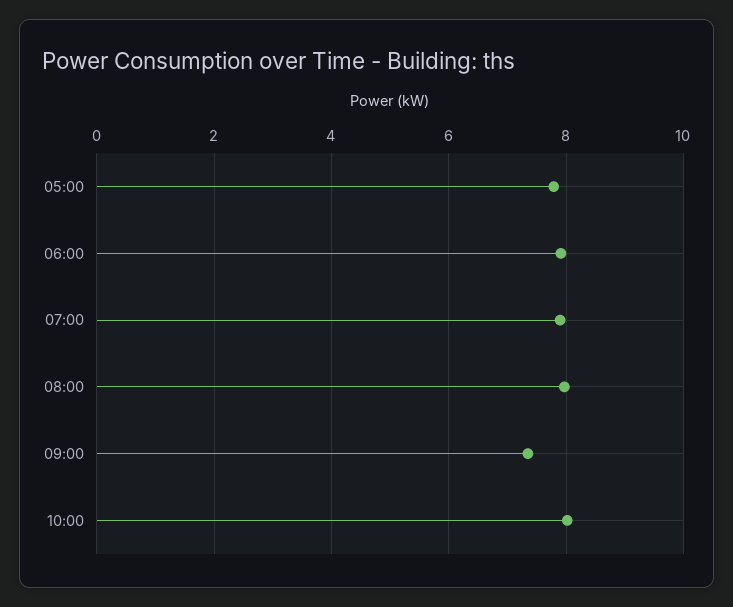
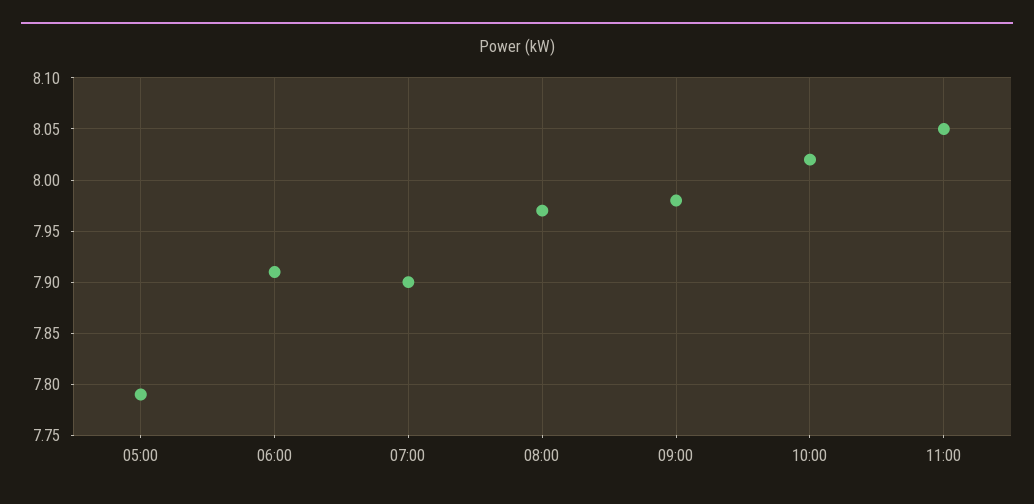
09:00: 7.4 -> 7.98
11:00: none -> 8.05

